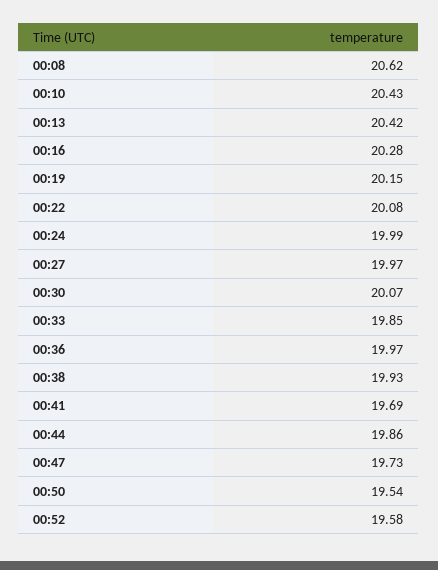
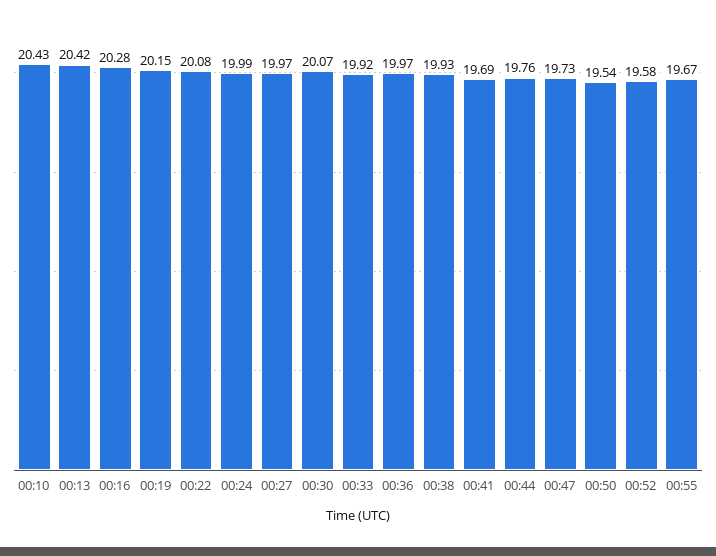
00:08: 20.62 -> none
00:33: 19.85 -> 19.92
00:44: 19.86 -> 19.76
00:55: none -> 19.67

